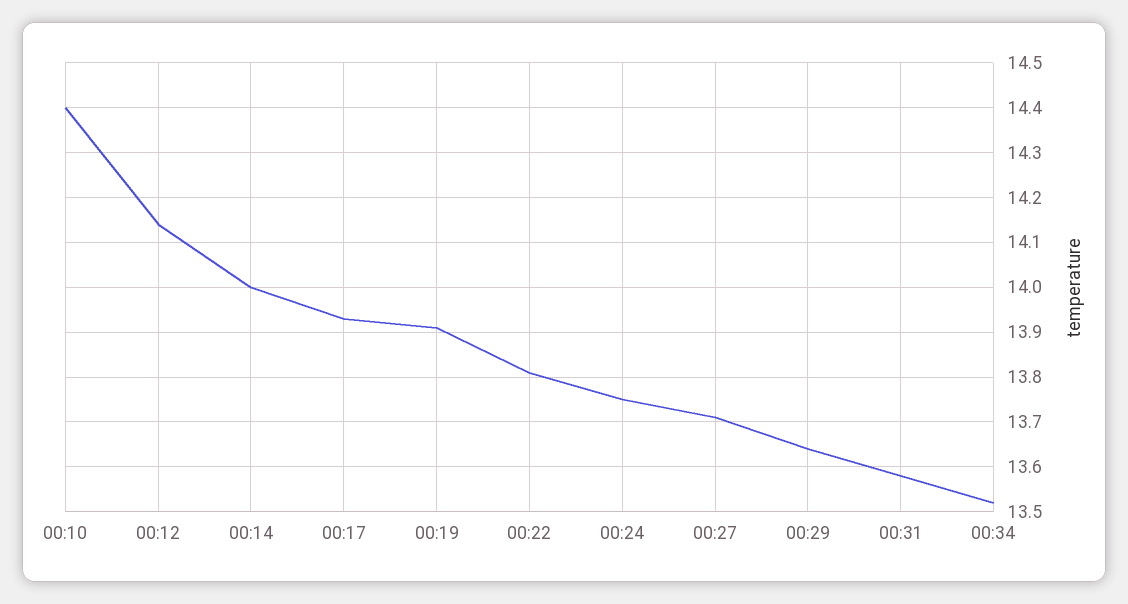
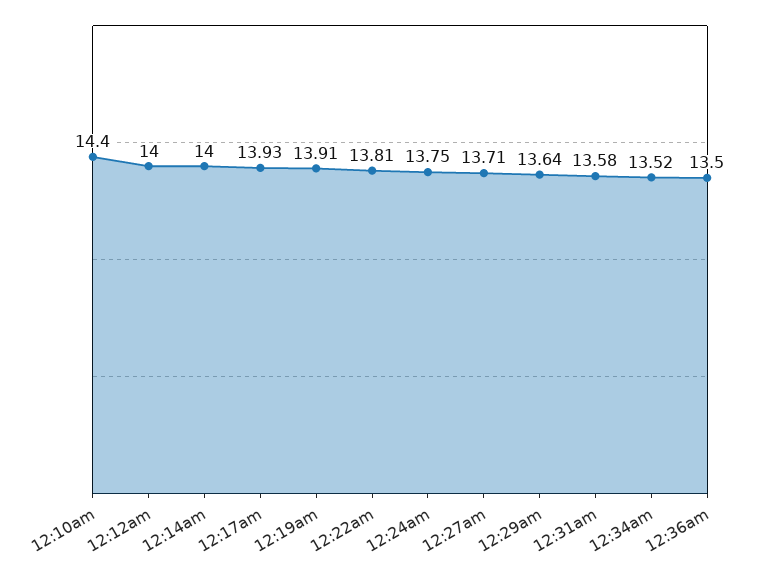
00:12: 14.15 -> 14
12:36am: none -> 13.5

